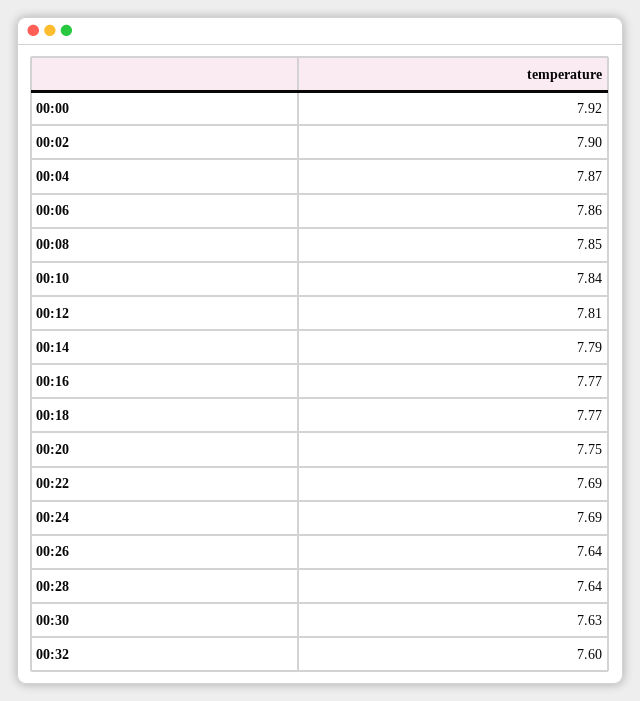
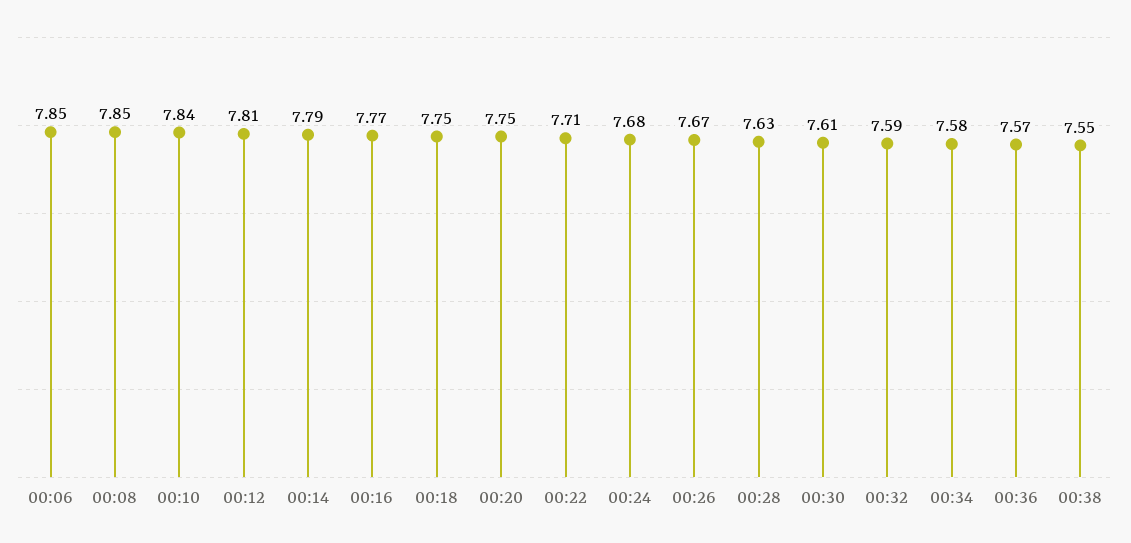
00:00: 7.92 -> none
00:02: 7.9 -> none
00:04: 7.87 -> none
00:06: 7.86 -> 7.85
00:18: 7.77 -> 7.75
00:22: 7.69 -> 7.71
00:24: 7.69 -> 7.68
00:26: 7.64 -> 7.67
00:28: 7.64 -> 7.63
00:30: 7.63 -> 7.61
00:32: 7.6 -> 7.59
00:34: none -> 7.58
00:36: none -> 7.57
00:38: none -> 7.55

